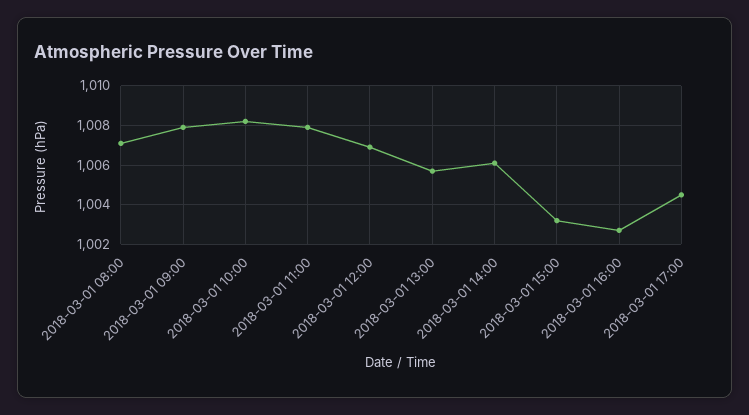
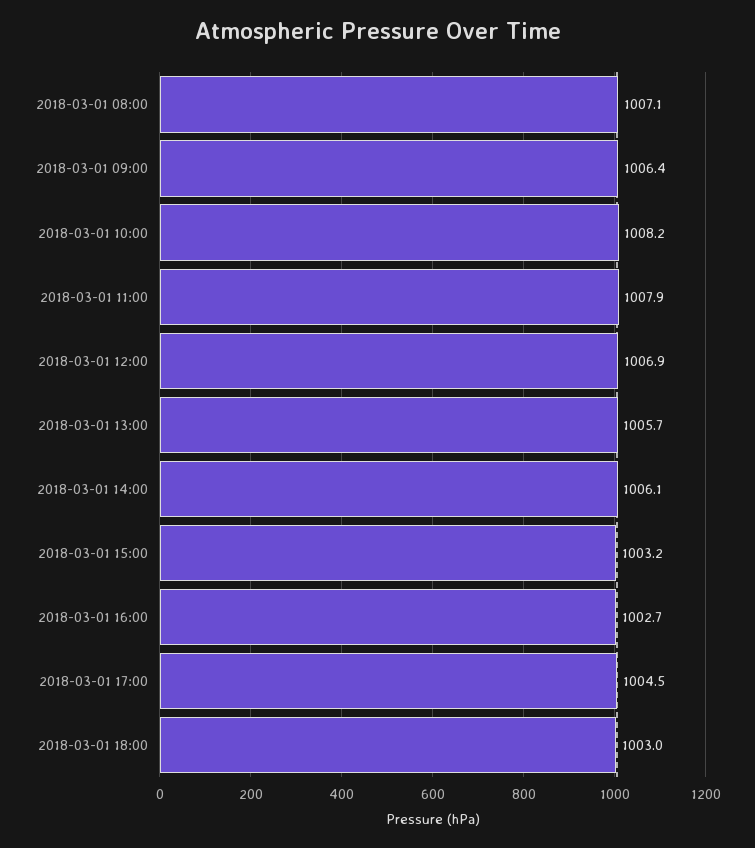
2018-03-01 09:00: 1008 -> 1006.4
2018-03-01 18:00: none -> 1003

